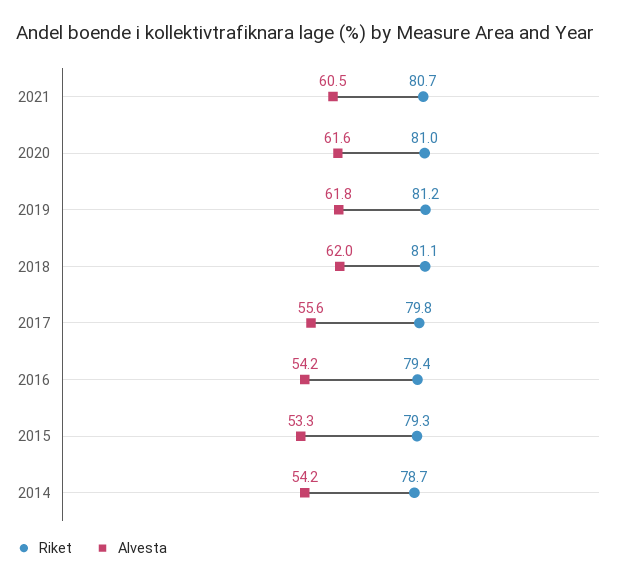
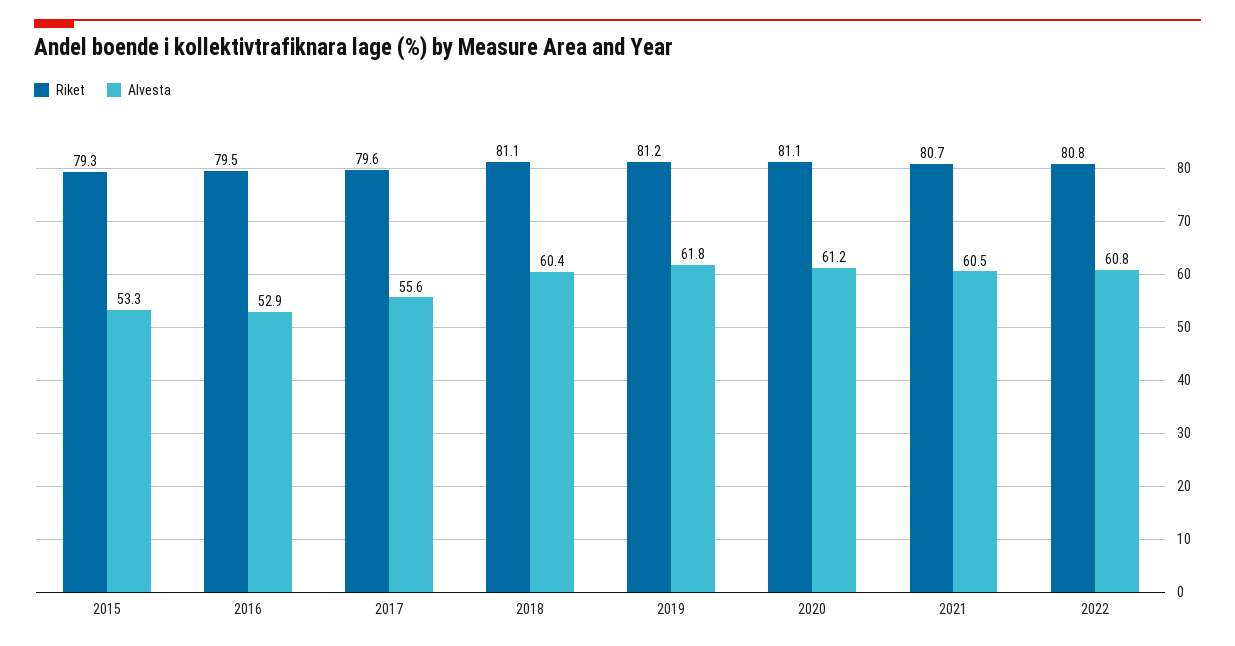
Riket, 2020: 81 -> 81.1
Alvesta, 2020: 61.6 -> 61.2
Alvesta, 2018: 62 -> 60.4
Riket, 2017: 79.8 -> 79.6
Riket, 2016: 79.4 -> 79.5
Alvesta, 2016: 54.2 -> 52.9
Riket, 2014: 78.7 -> none
Alvesta, 2014: 54.2 -> none
Riket, 2022: none -> 80.8
Alvesta, 2022: none -> 60.8

